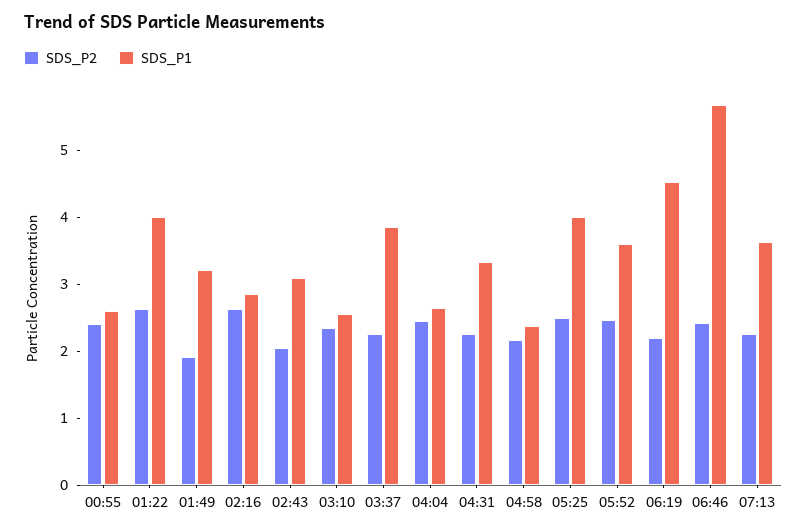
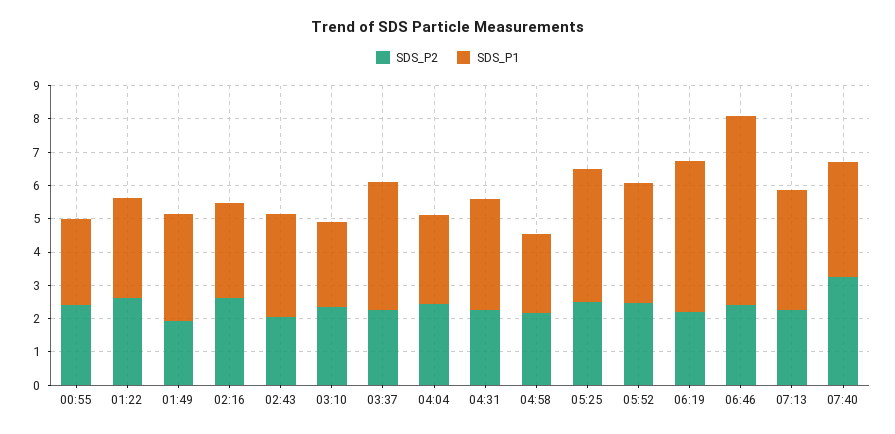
SDS_P1, 01:22: 4 -> 3
SDS_P2, 07:40: none -> 3.25
SDS_P1, 07:40: none -> 3.5

